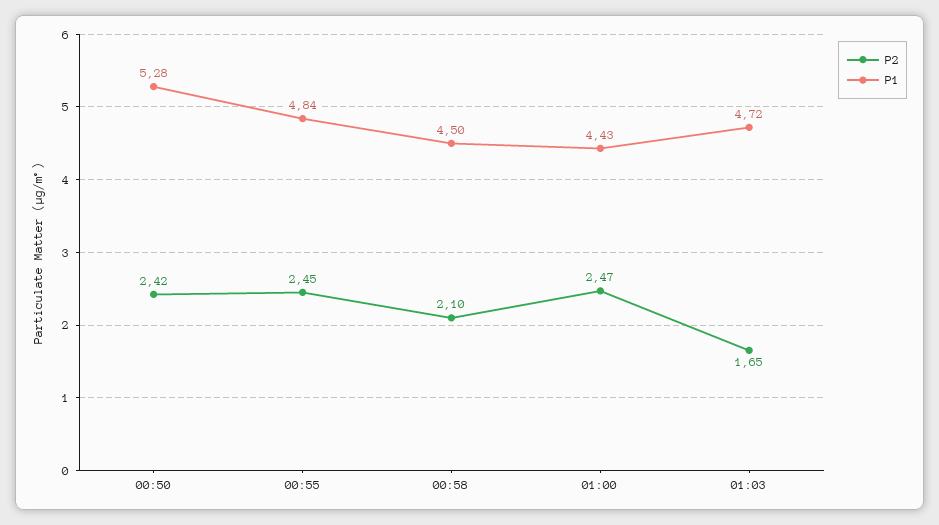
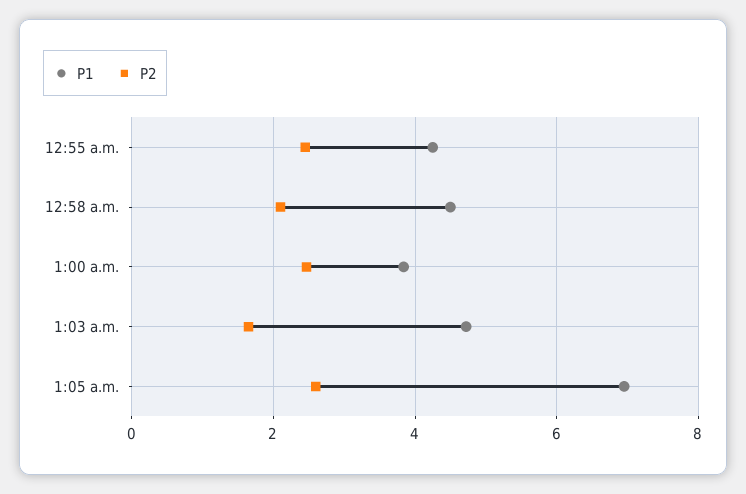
P2, 00:50: 2.42 -> none
P1, 00:50: 5.28 -> none
P1, 00:55: 4.84 -> 4.2
P1, 01:00: 4.43 -> 3.8
P1, 1:05 a.m.: none -> 7
P2, 1:05 a.m.: none -> 2.6

